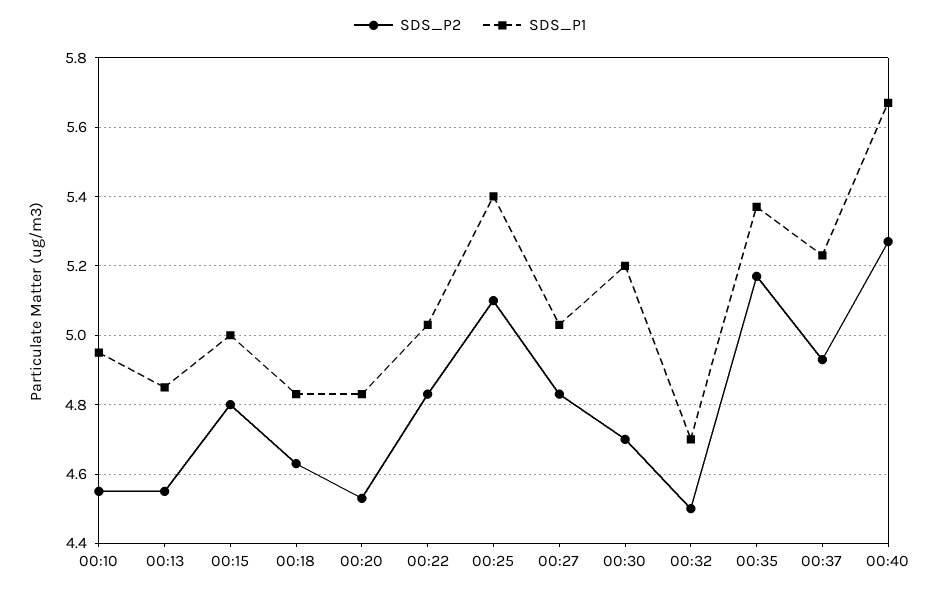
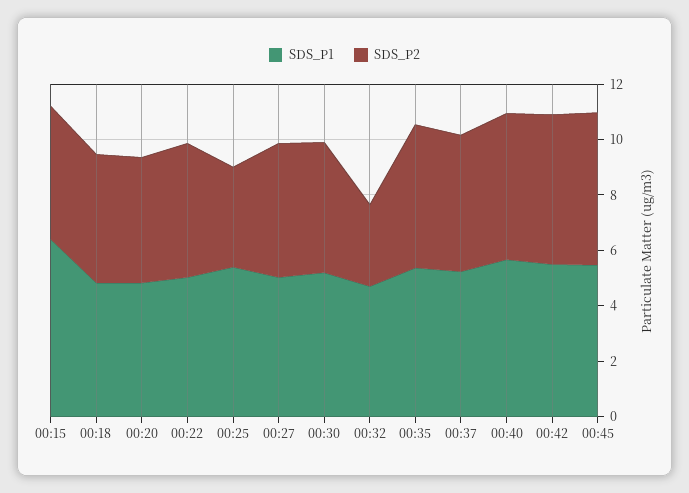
SDS_P2, 00:10: 4.55 -> none
SDS_P1, 00:10: 4.95 -> none
SDS_P2, 00:13: 4.55 -> none
SDS_P1, 00:13: 4.85 -> none
SDS_P1, 00:15: 5 -> 6.5
SDS_P2, 00:25: 5.1 -> 3.5
SDS_P2, 00:32: 4.5 -> 3
SDS_P1, 00:42: none -> 5.5
SDS_P2, 00:42: none -> 5.5
SDS_P1, 00:45: none -> 5.5
SDS_P2, 00:45: none -> 5.5

